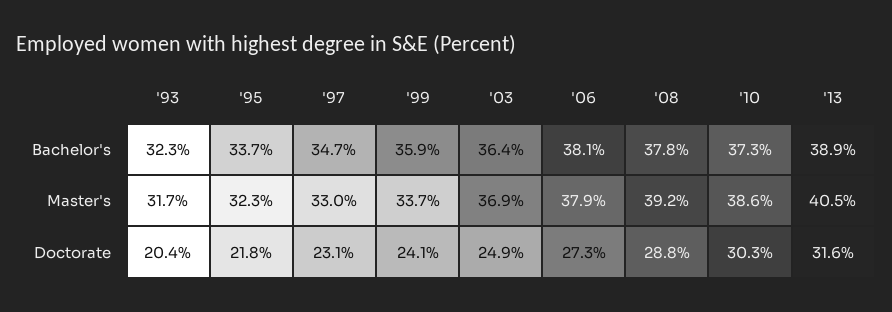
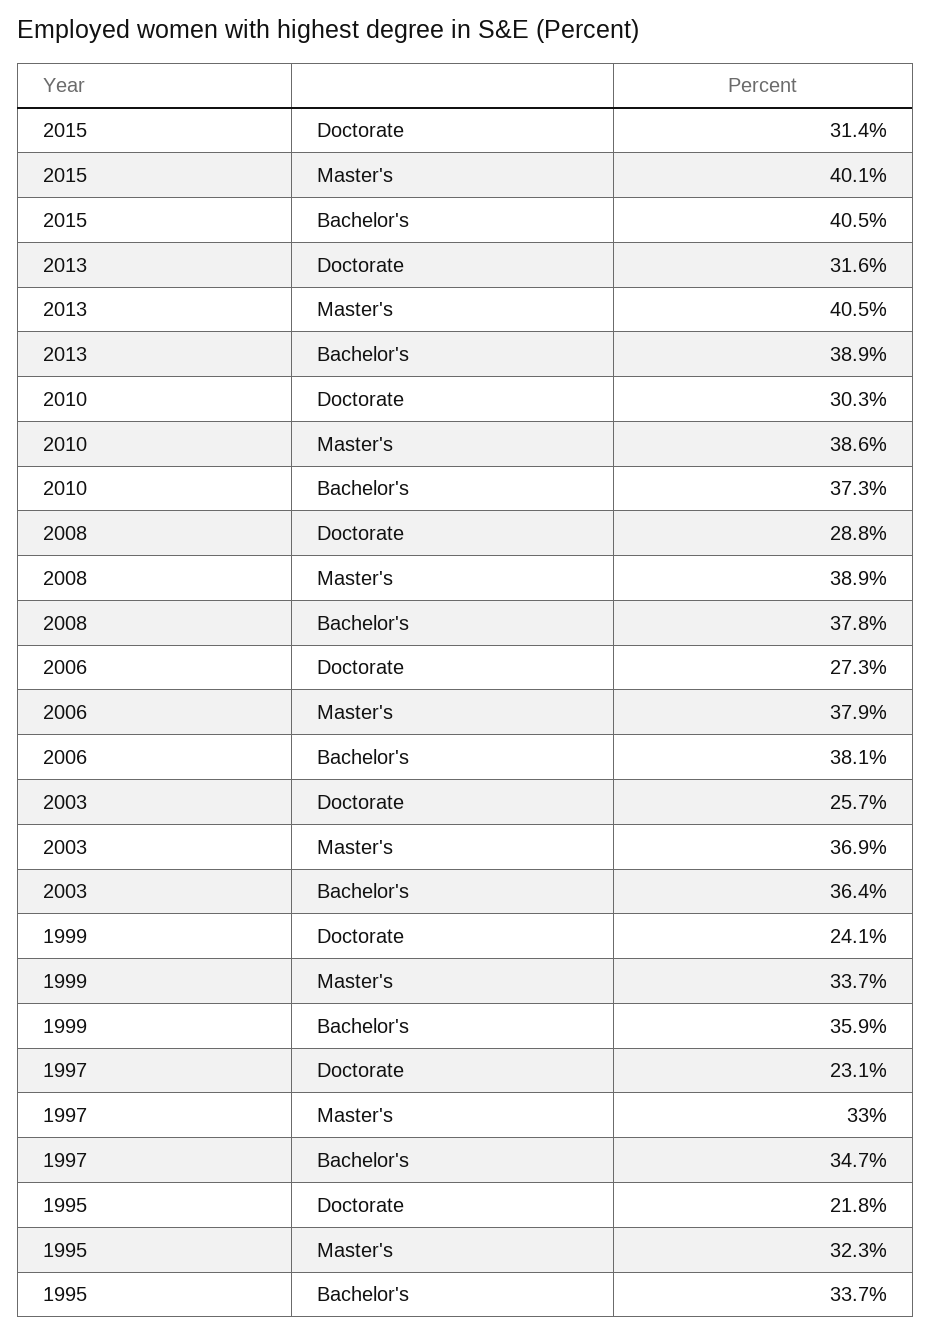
'93, Bachelor's: 32.3 -> none
'93, Master's: 31.7 -> none
'08, Master's: 39.2 -> 38.9
'93, Doctorate: 20.4 -> none
'03, Doctorate: 24.9 -> 25.7
2015, Doctorate: none -> 31.4
2015, Master's: none -> 40.1
2015, Bachelor's: none -> 40.5

